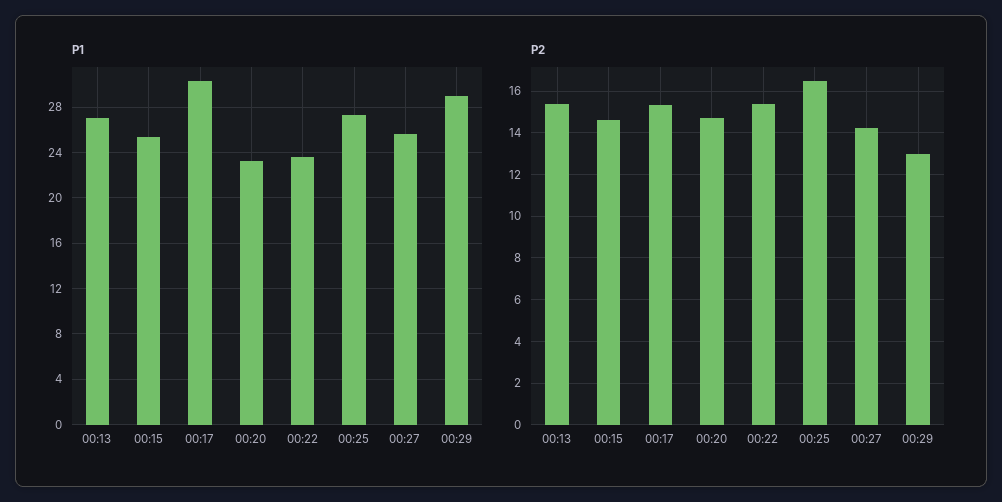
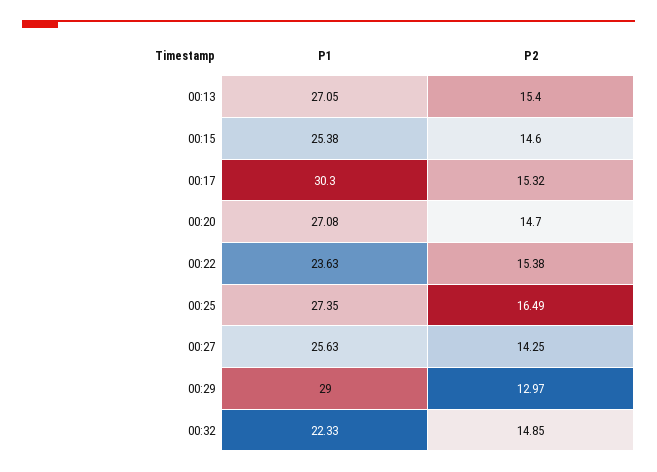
P1, 00:20: 23 -> 27.08
P1, 00:32: none -> 22.33
P2, 00:32: none -> 14.85

